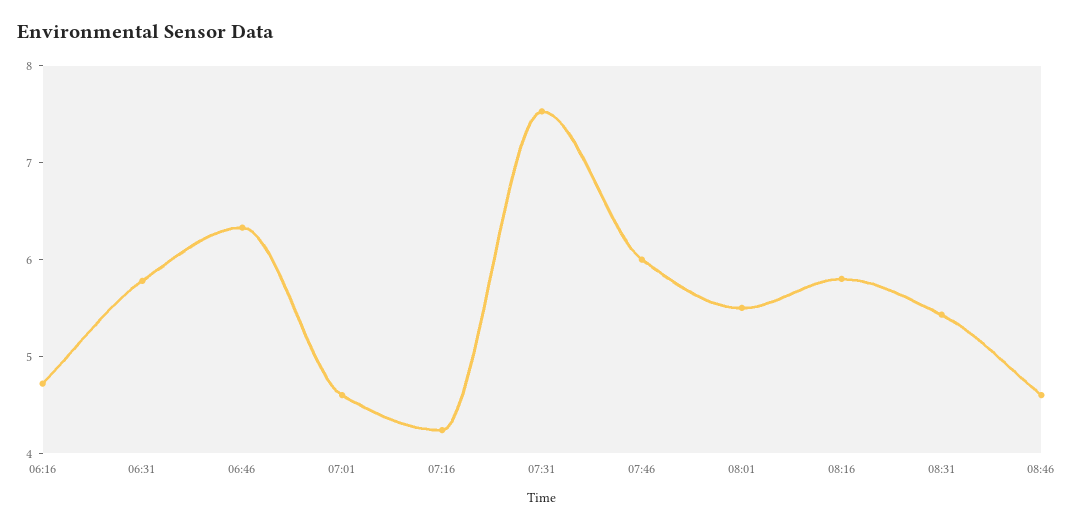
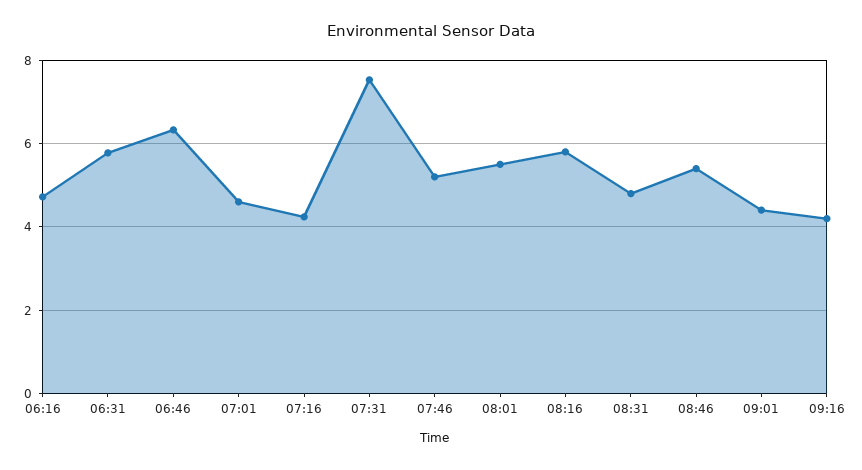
07:46: 6 -> 5.2
08:31: 5.4 -> 4.8
08:46: 4.6 -> 5.4
09:01: none -> 4.4
09:16: none -> 4.2

